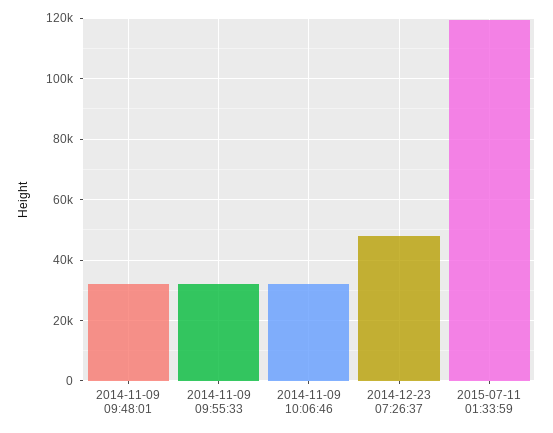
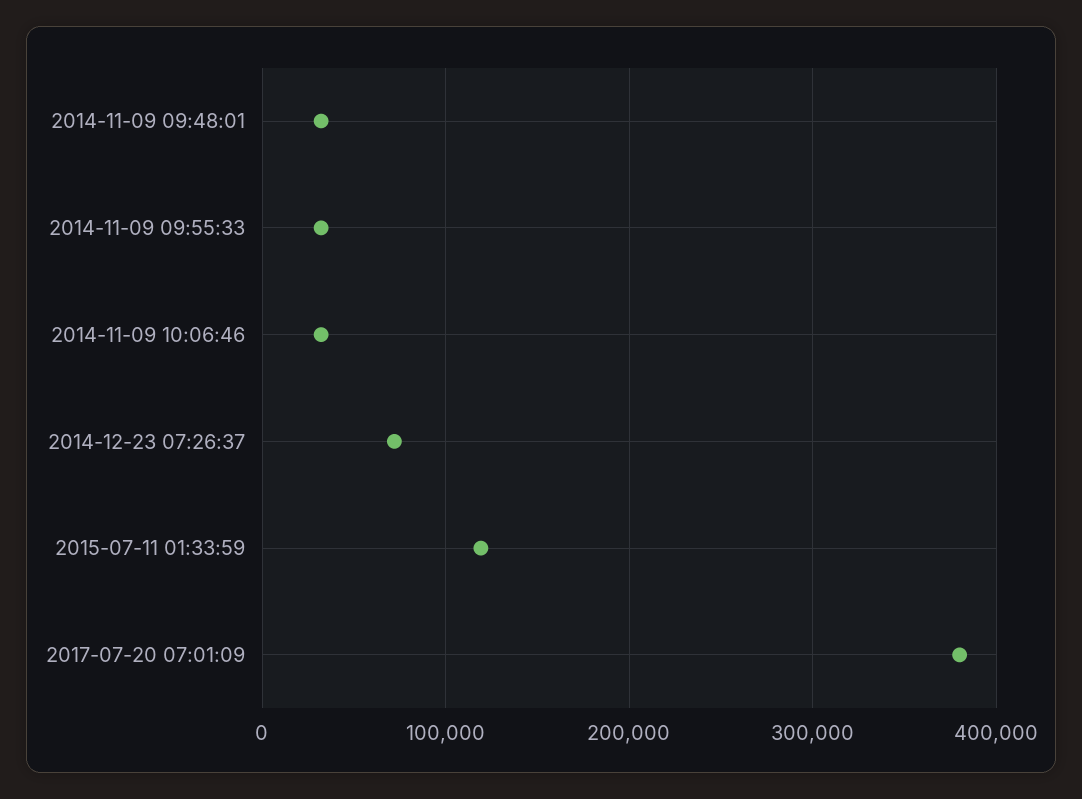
2014-12-23 07:26:37: 48000 -> 70000
2017-07-20 07:01:09: none -> 380000

